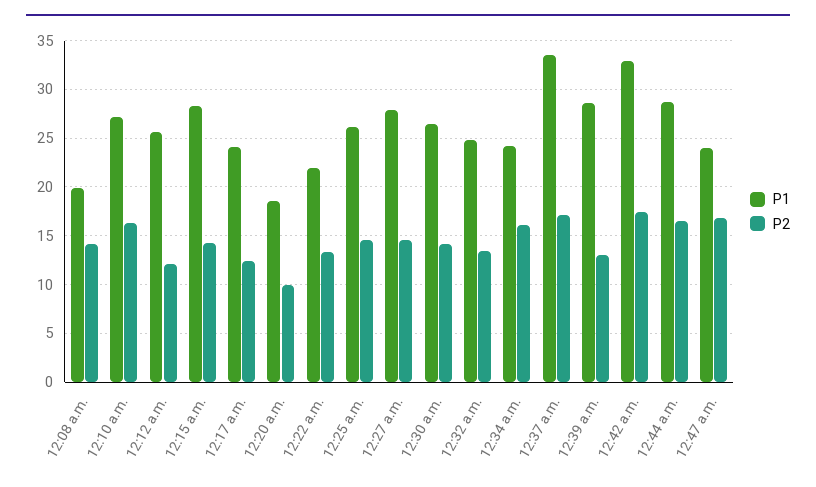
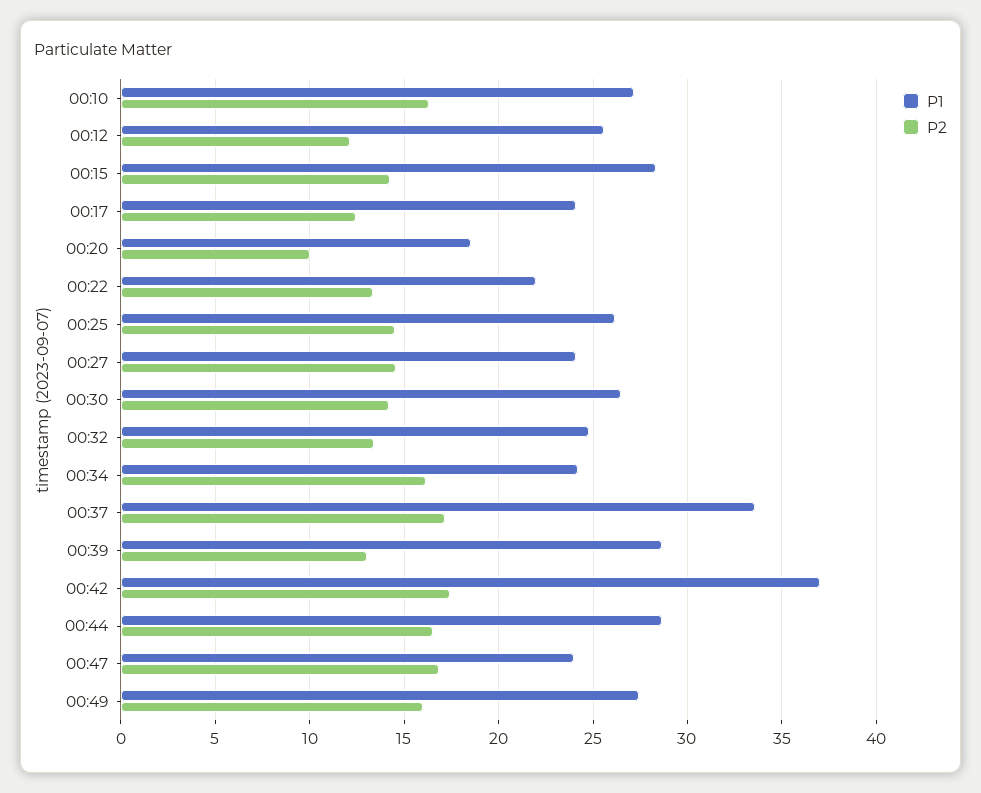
P1, 12:08 a.m.: 20 -> none
P2, 12:08 a.m.: 14 -> none
P1, 12:27 a.m.: 28 -> 24
P1, 12:42 a.m.: 33 -> 37
P1, 00:49: none -> 27.5
P2, 00:49: none -> 16

